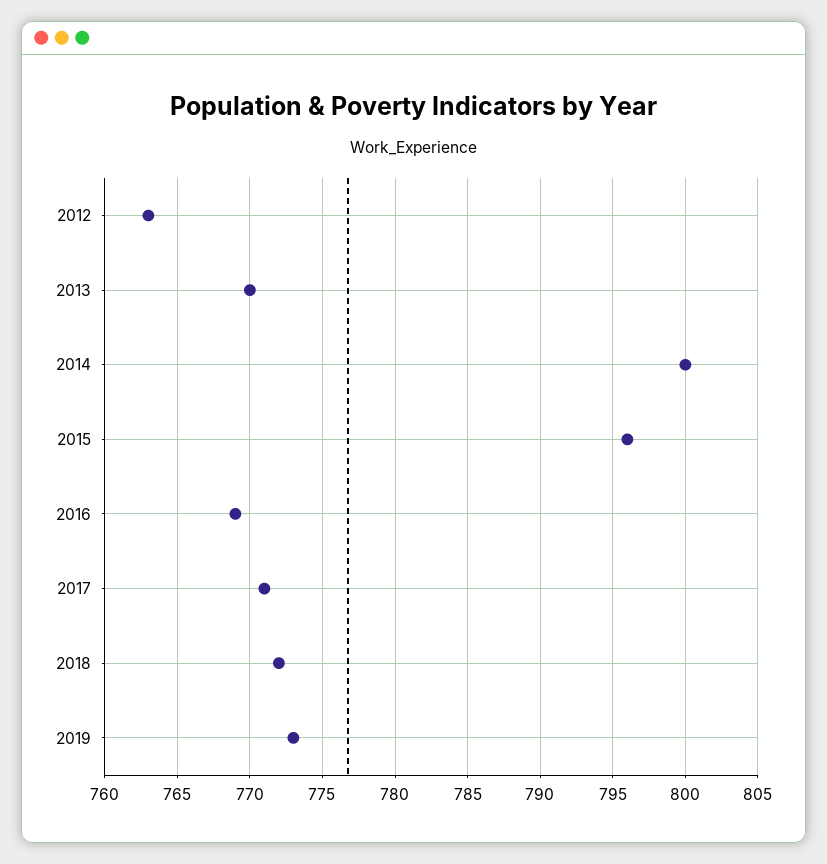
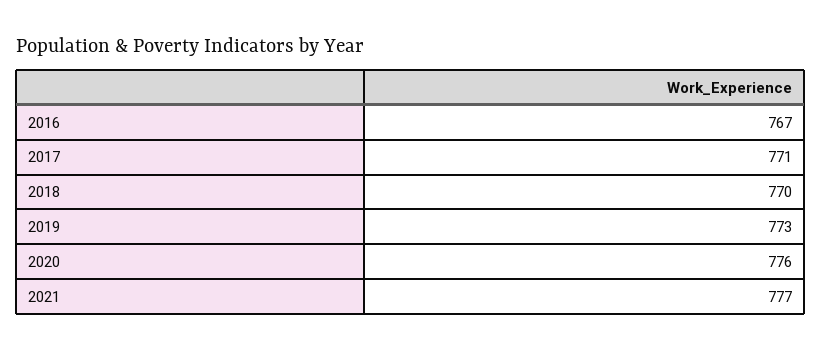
2012: 763 -> none
2013: 770 -> none
2014: 800 -> none
2015: 796 -> none
2016: 769 -> 767
2018: 772 -> 770
2020: none -> 776
2021: none -> 777

